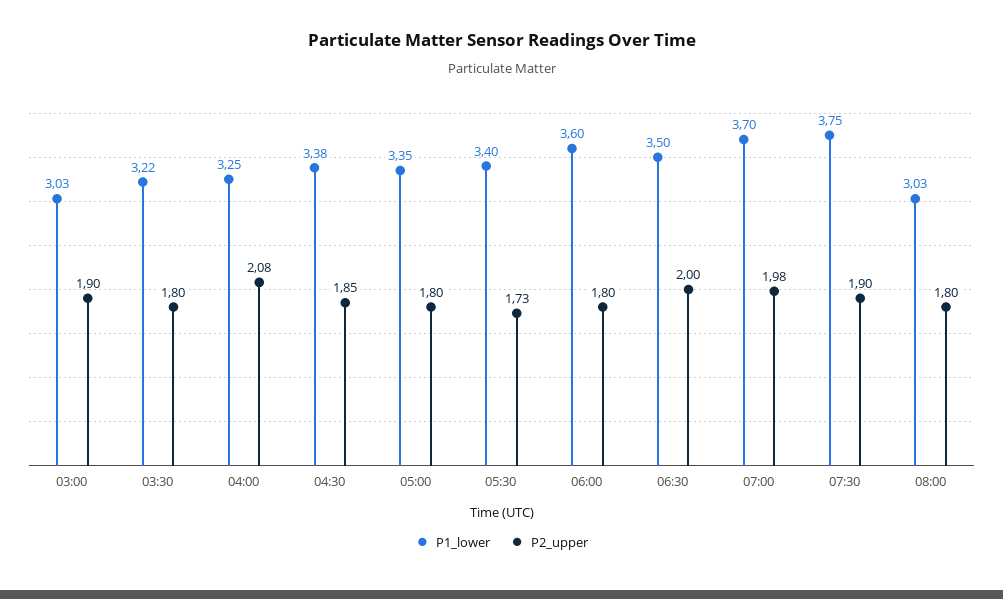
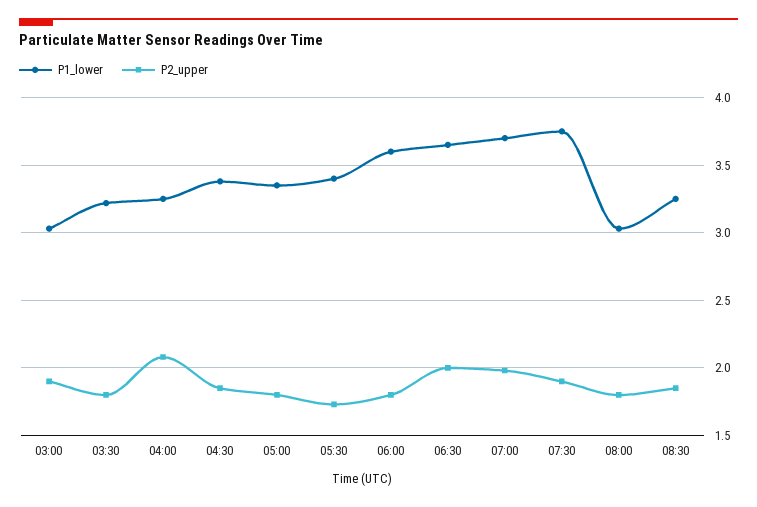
P1_lower, 06:30: 3.5 -> 3.65
P1_lower, 08:30: none -> 3.25
P2_upper, 08:30: none -> 1.85

